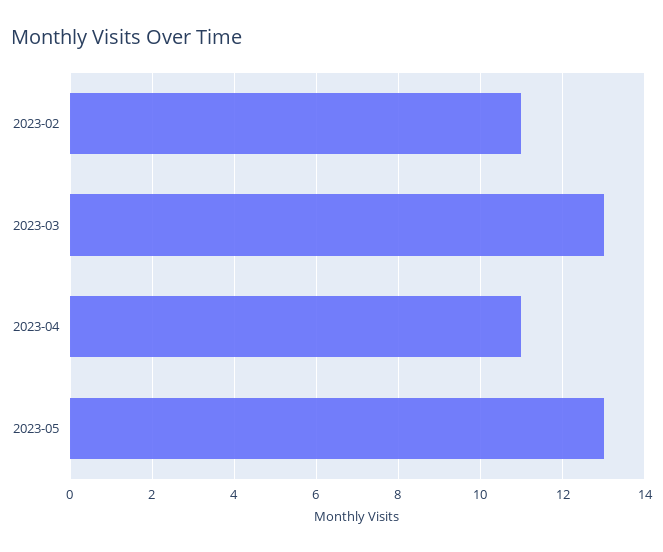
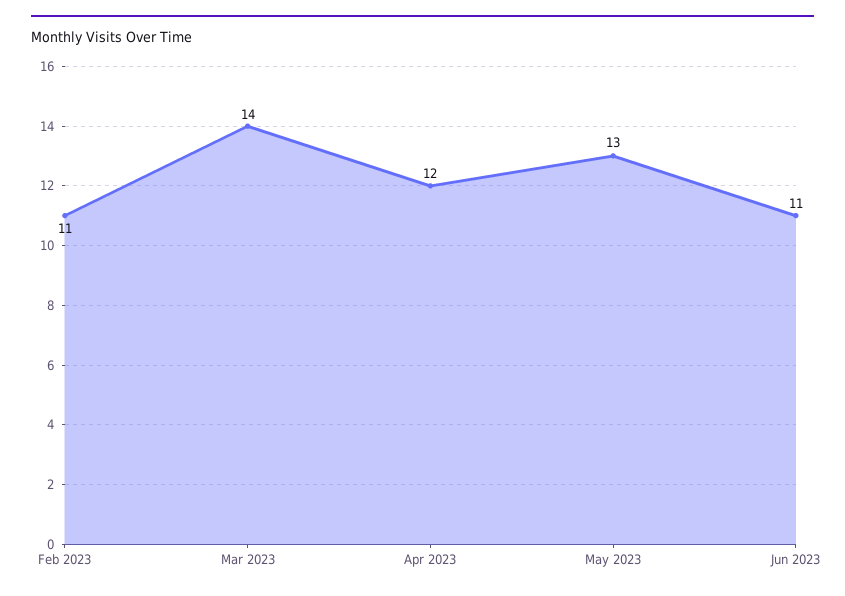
2023-03: 13 -> 14
2023-04: 11 -> 12
Jun 2023: none -> 11

